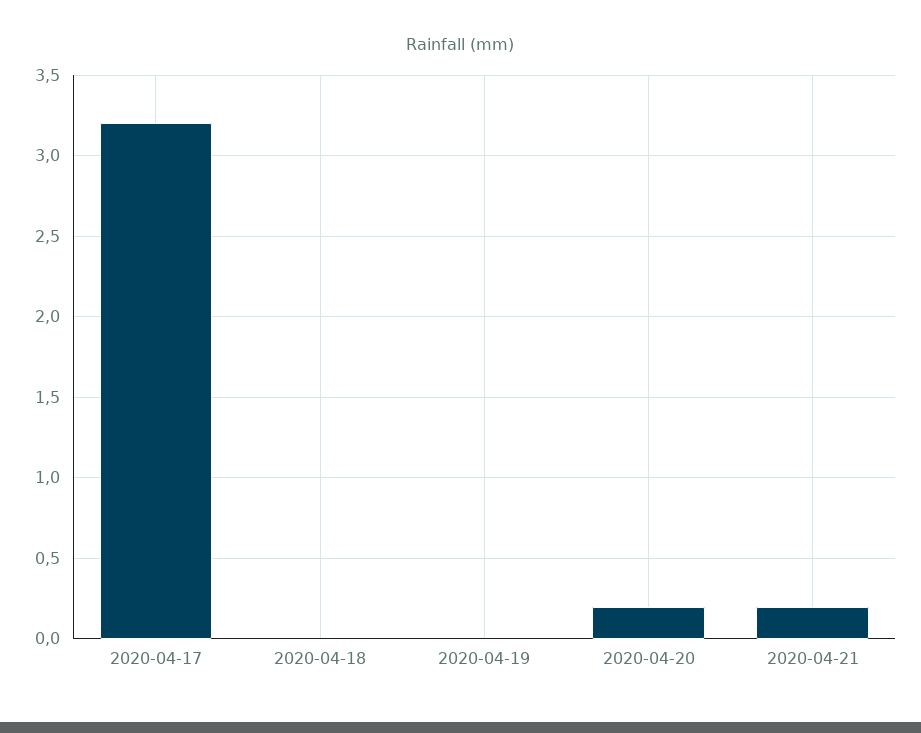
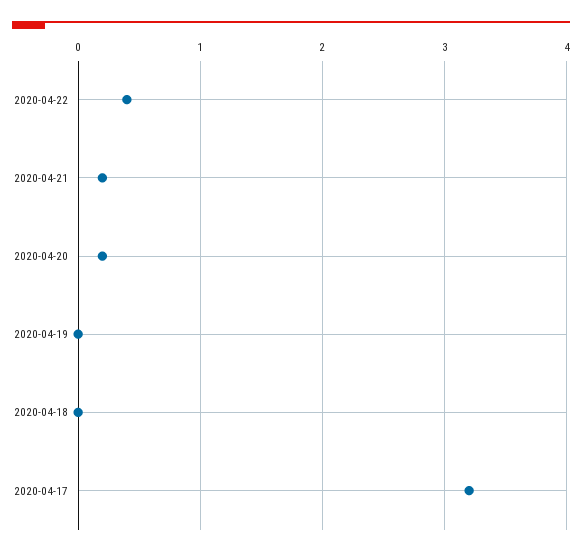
2020-04-22: none -> 0.4

